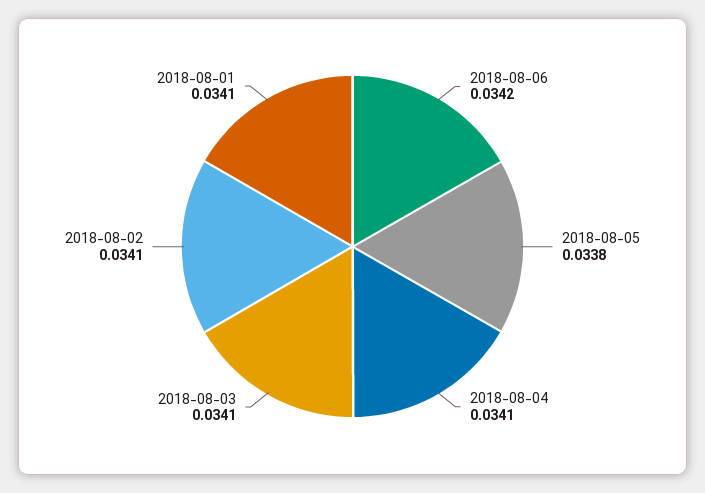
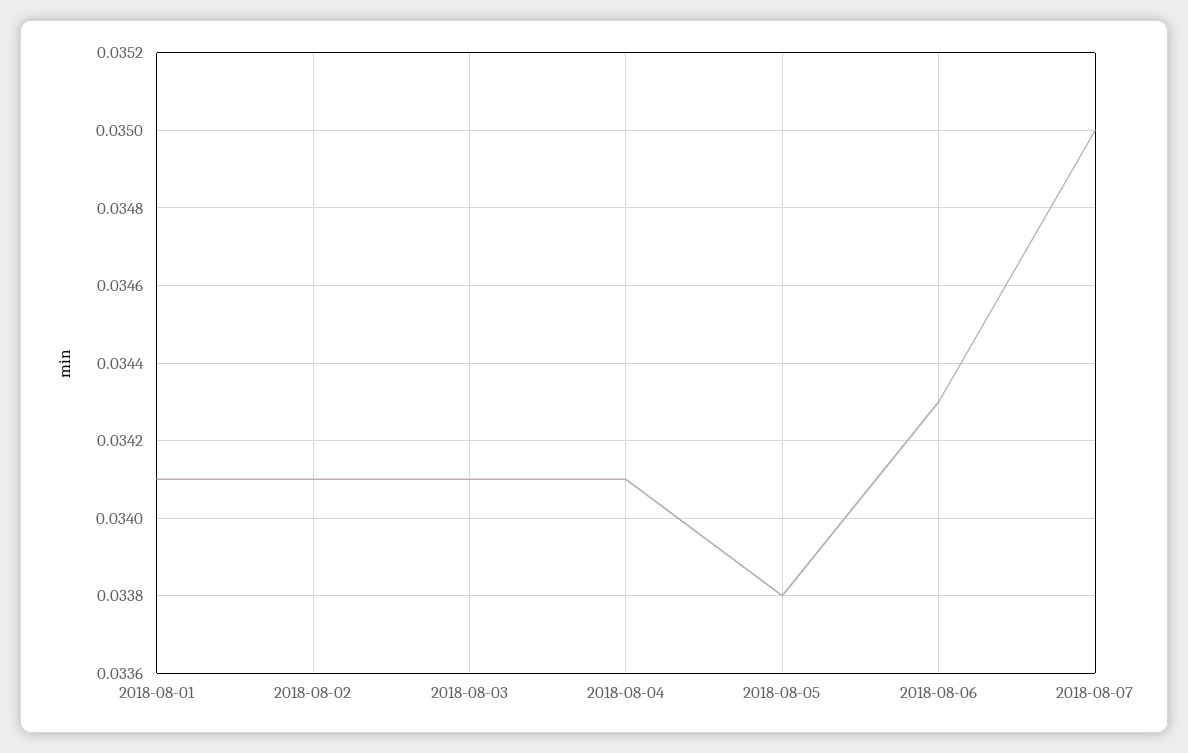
2018-08-06: 0.0342 -> 0.0343
2018-08-07: none -> 0.035

